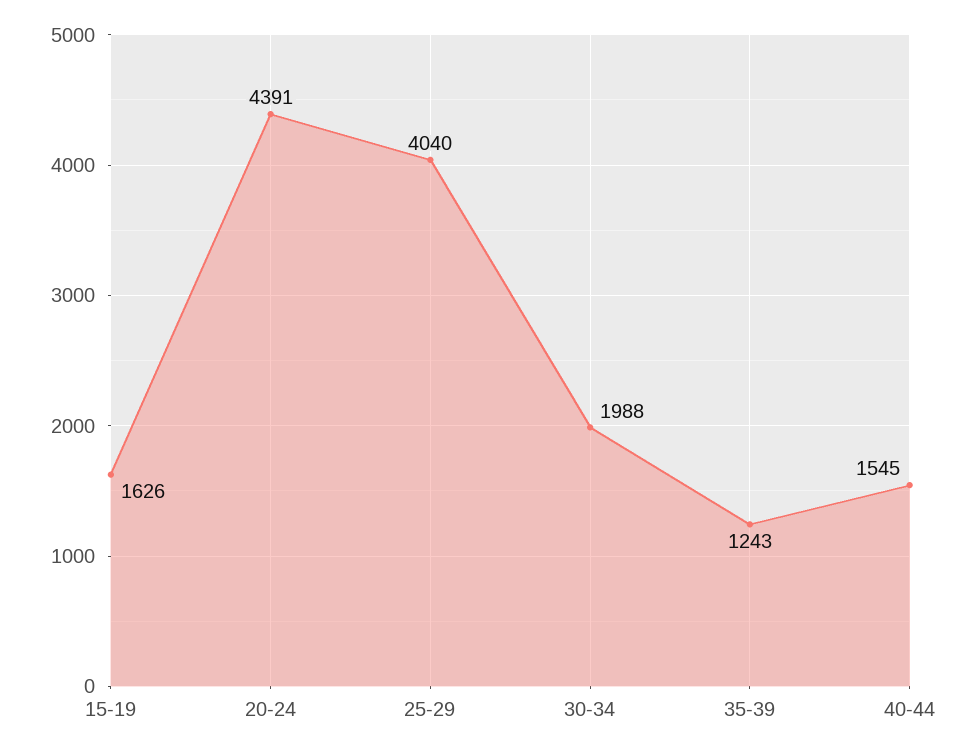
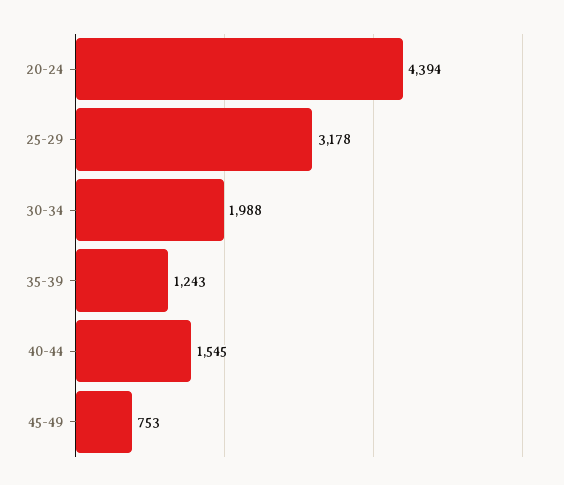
15-19: 1626 -> none
20-24: 4391 -> 4394
25-29: 4040 -> 3178
45-49: none -> 753

